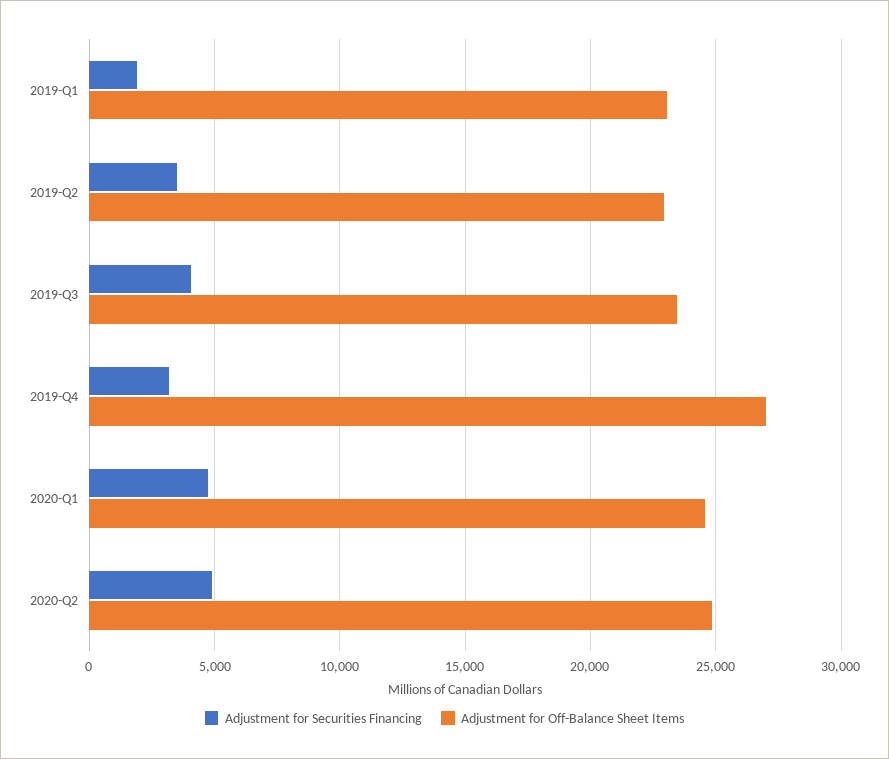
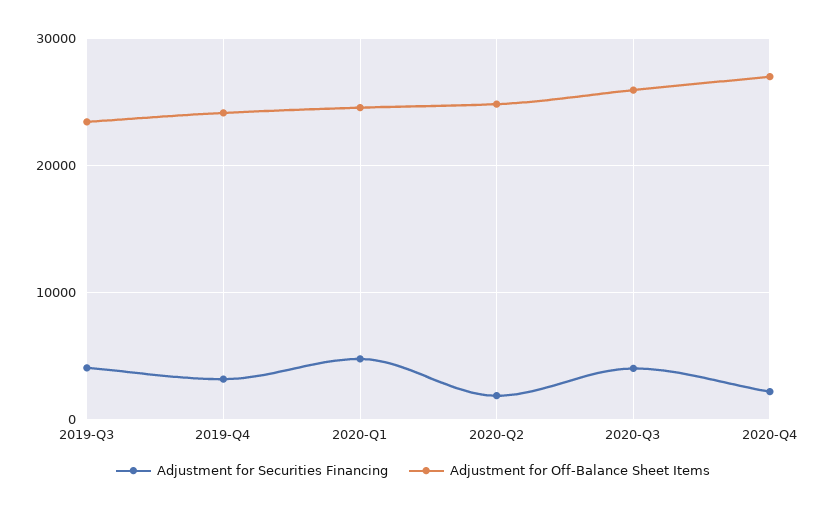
Adjustment for Securities Financing, 2019-Q1: 2000 -> none
Adjustment for Off-Balance Sheet Items, 2019-Q1: 23000 -> none
Adjustment for Securities Financing, 2019-Q2: 3500 -> none
Adjustment for Off-Balance Sheet Items, 2019-Q2: 23000 -> none
Adjustment for Off-Balance Sheet Items, 2019-Q4: 27000 -> 24000
Adjustment for Securities Financing, 2020-Q2: 5000 -> 2000
Adjustment for Securities Financing, 2020-Q3: none -> 4000
Adjustment for Off-Balance Sheet Items, 2020-Q3: none -> 26000
Adjustment for Securities Financing, 2020-Q4: none -> 2000
Adjustment for Off-Balance Sheet Items, 2020-Q4: none -> 27000

